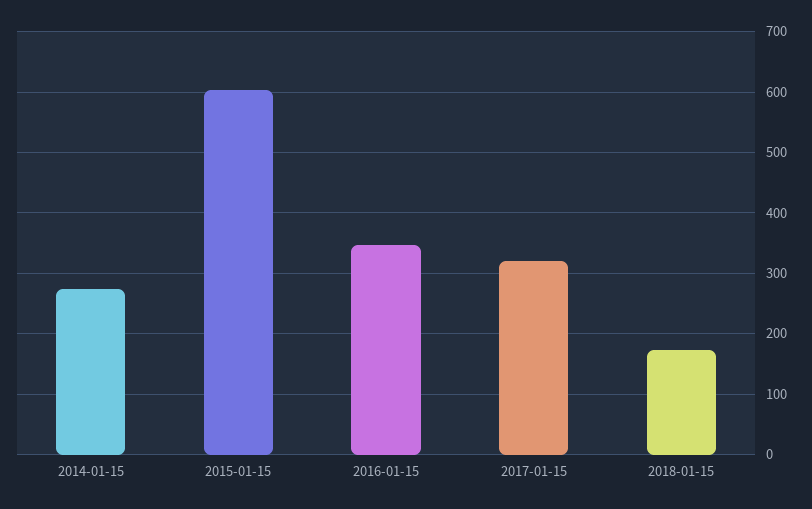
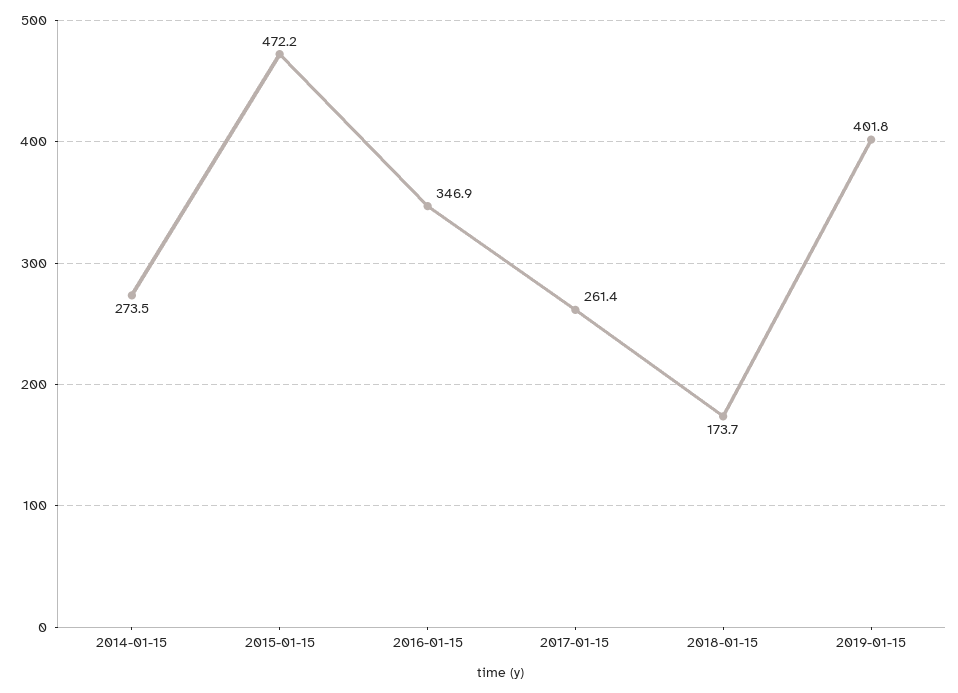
2015-01-15: 600 -> 472.2
2017-01-15: 320 -> 261.4
2019-01-15: none -> 401.8

